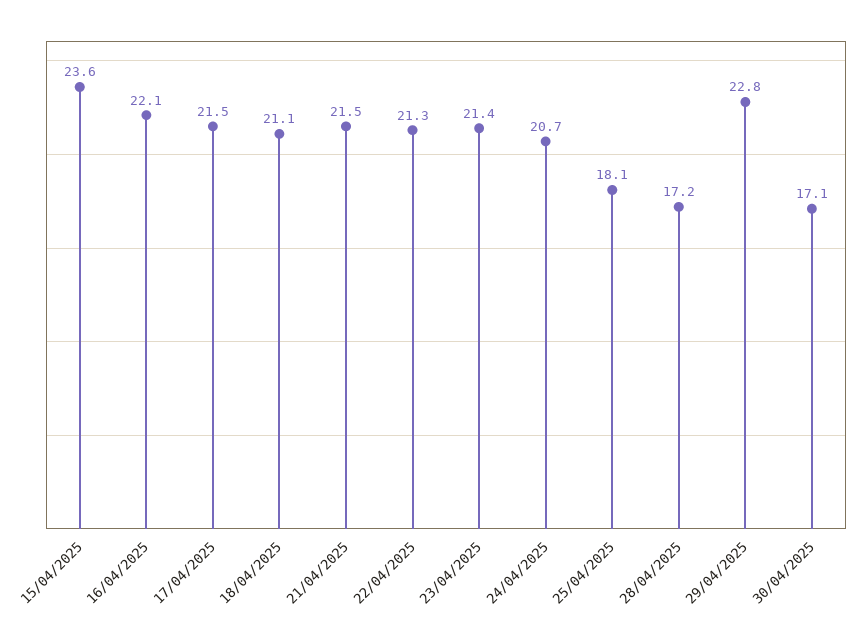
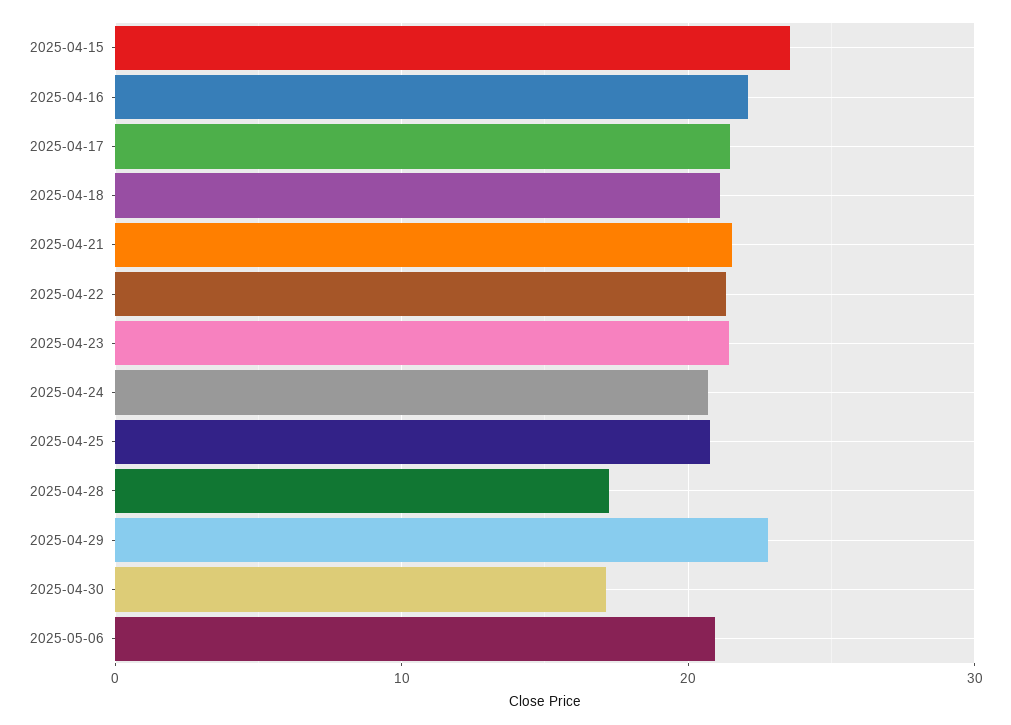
25/04/2025: 18.1 -> 21
2025-05-06: none -> 21

